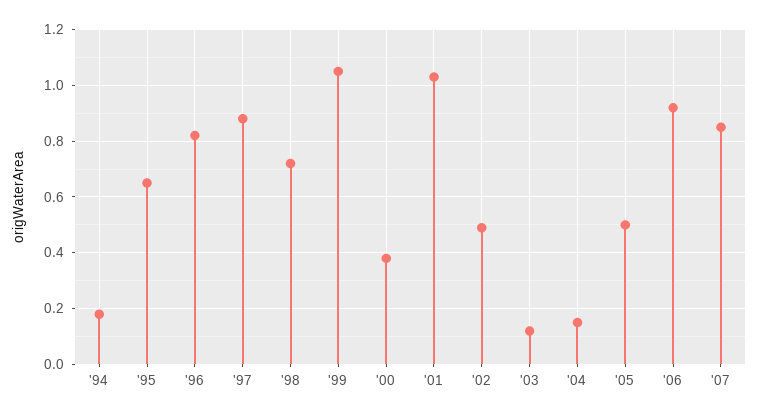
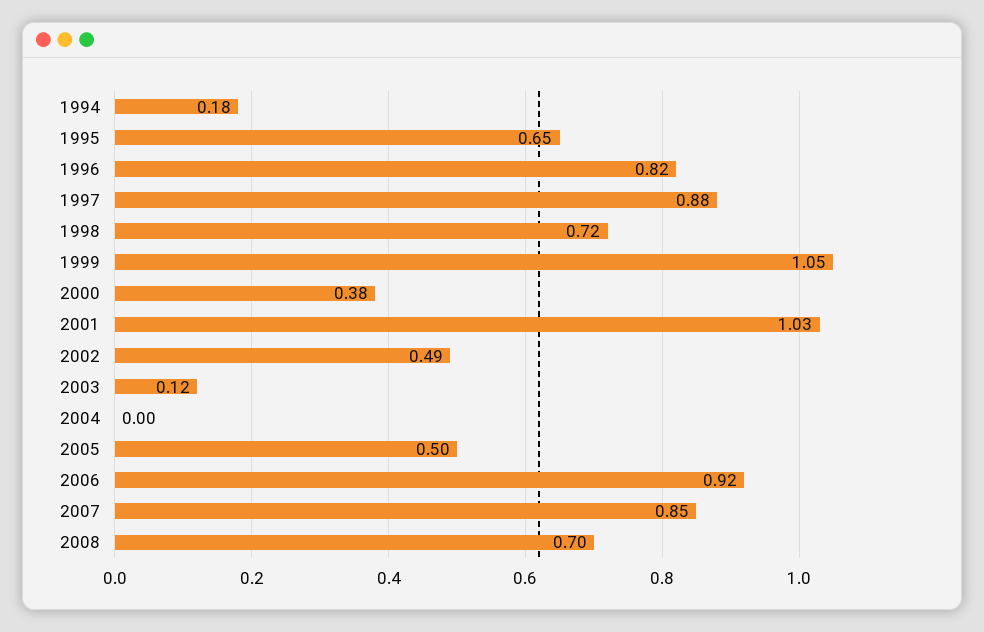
'04: 0.15 -> 0
2008: none -> 0.7

